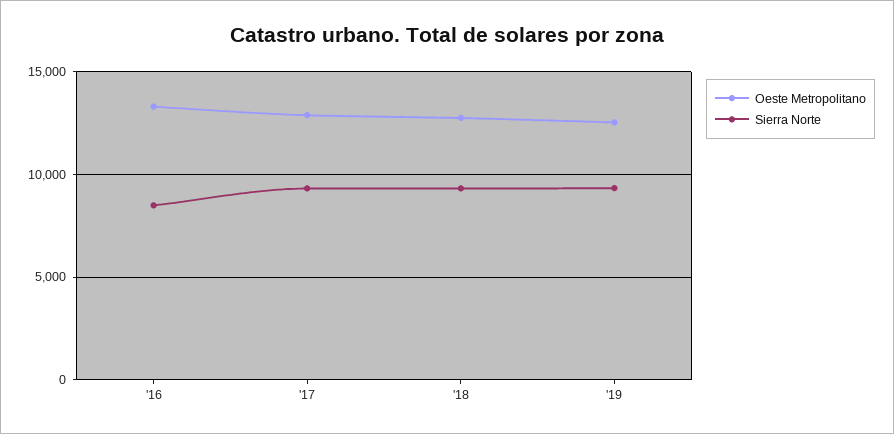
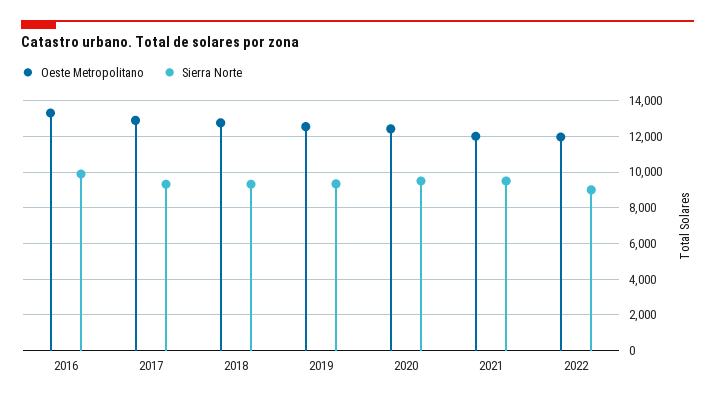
Sierra Norte, '16: 8500 -> 10000
Oeste Metropolitano, 2020: none -> 12500
Sierra Norte, 2020: none -> 9500
Oeste Metropolitano, 2021: none -> 12000
Sierra Norte, 2021: none -> 9500
Oeste Metropolitano, 2022: none -> 12000
Sierra Norte, 2022: none -> 9000

